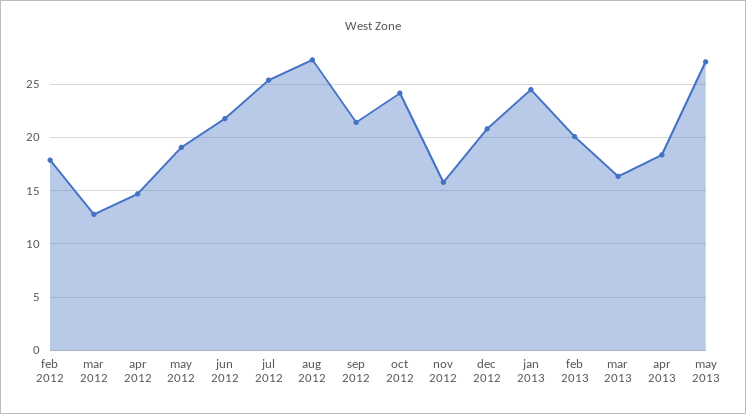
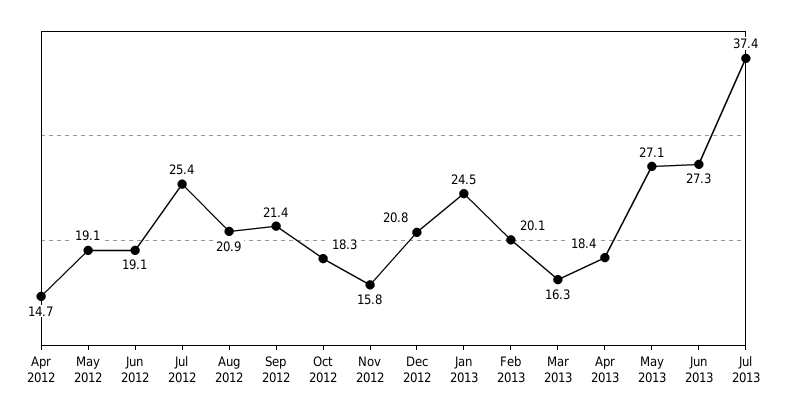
feb 2012: 18 -> none
mar 2012: 13 -> none
jun 2012: 22 -> 19.1
aug 2012: 27 -> 20.9
oct 2012: 24 -> 18.3
Jun 2013: none -> 27.3
Jul 2013: none -> 37.4

